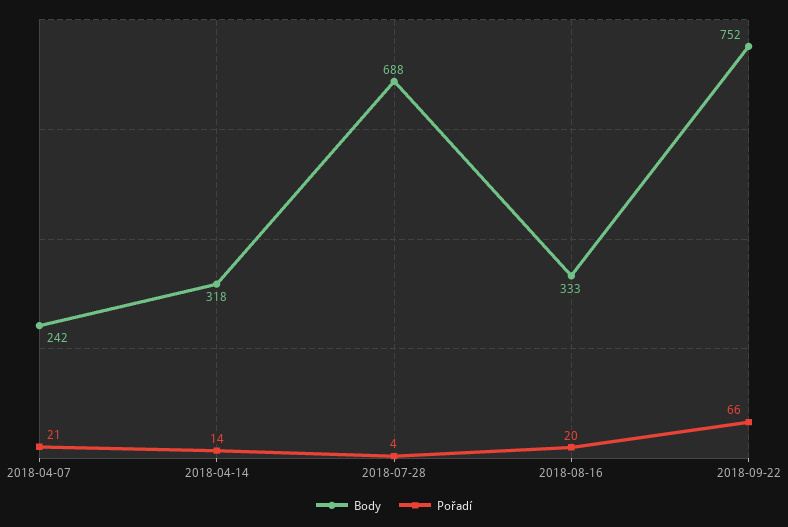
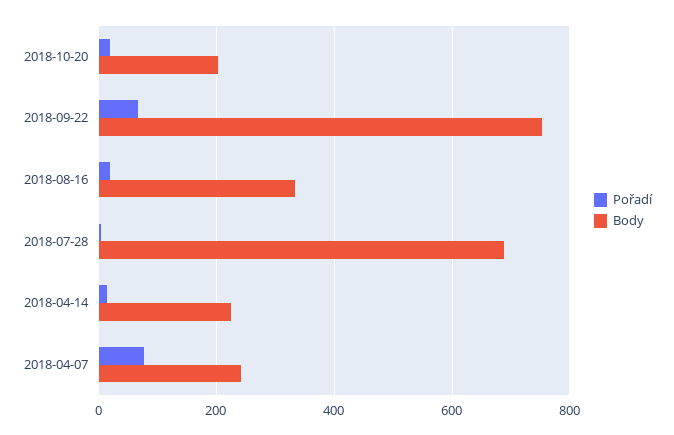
Pořadí, 2018-04-07: 21 -> 80
Body, 2018-04-14: 318 -> 220
Pořadí, 2018-10-20: none -> 20
Body, 2018-10-20: none -> 200

